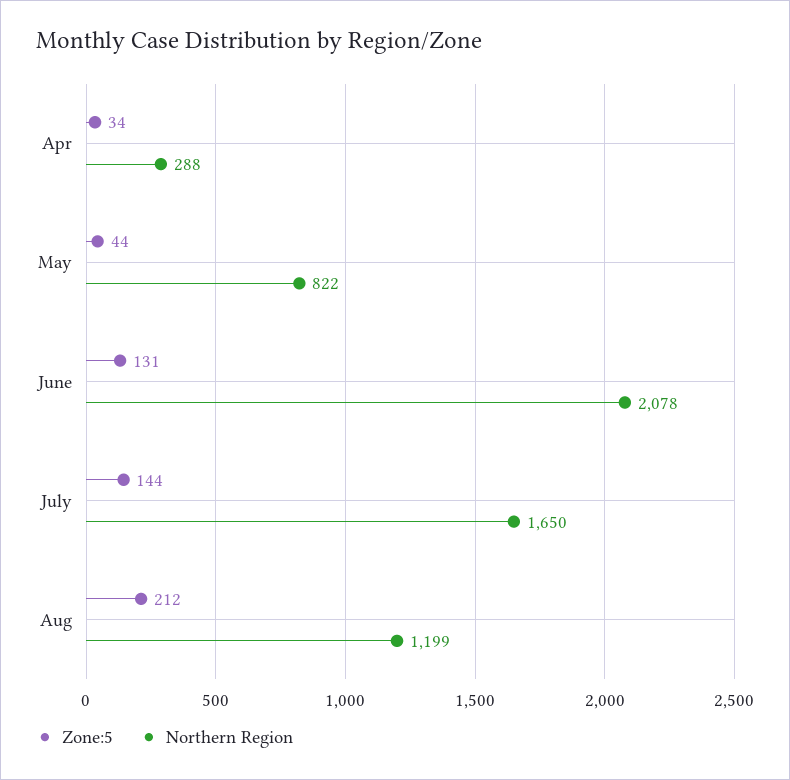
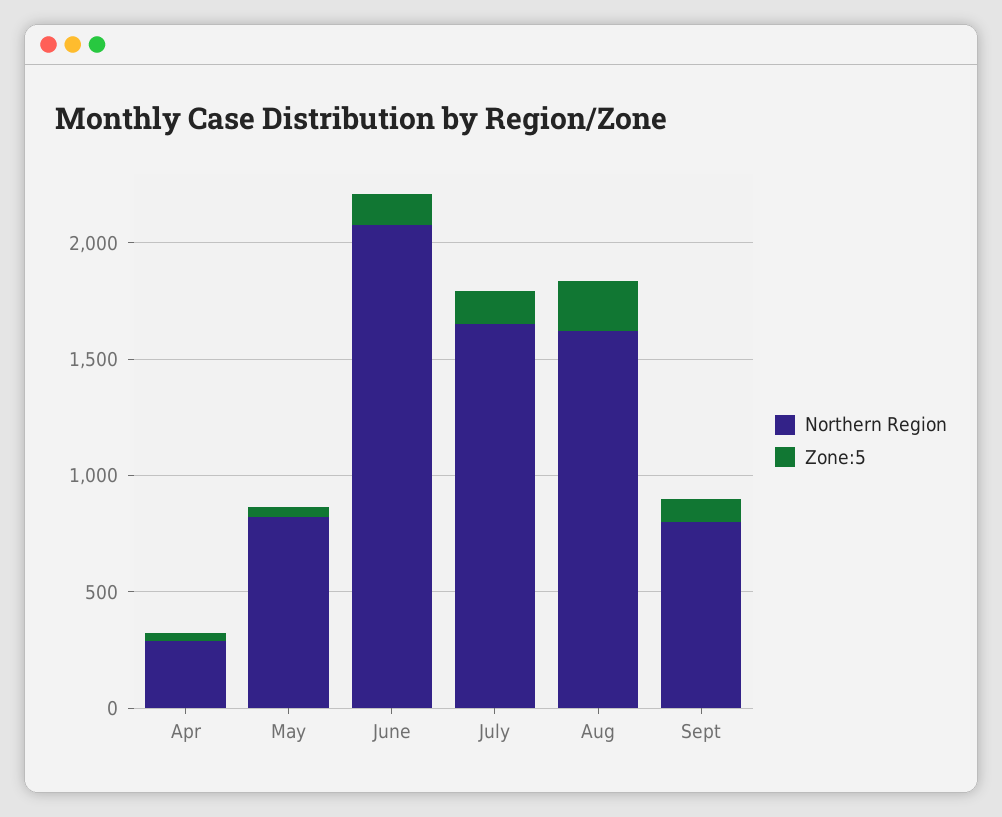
Northern Region, Aug: 1199 -> 1600
Northern Region, Sept: none -> 800
Zone:5, Sept: none -> 100

